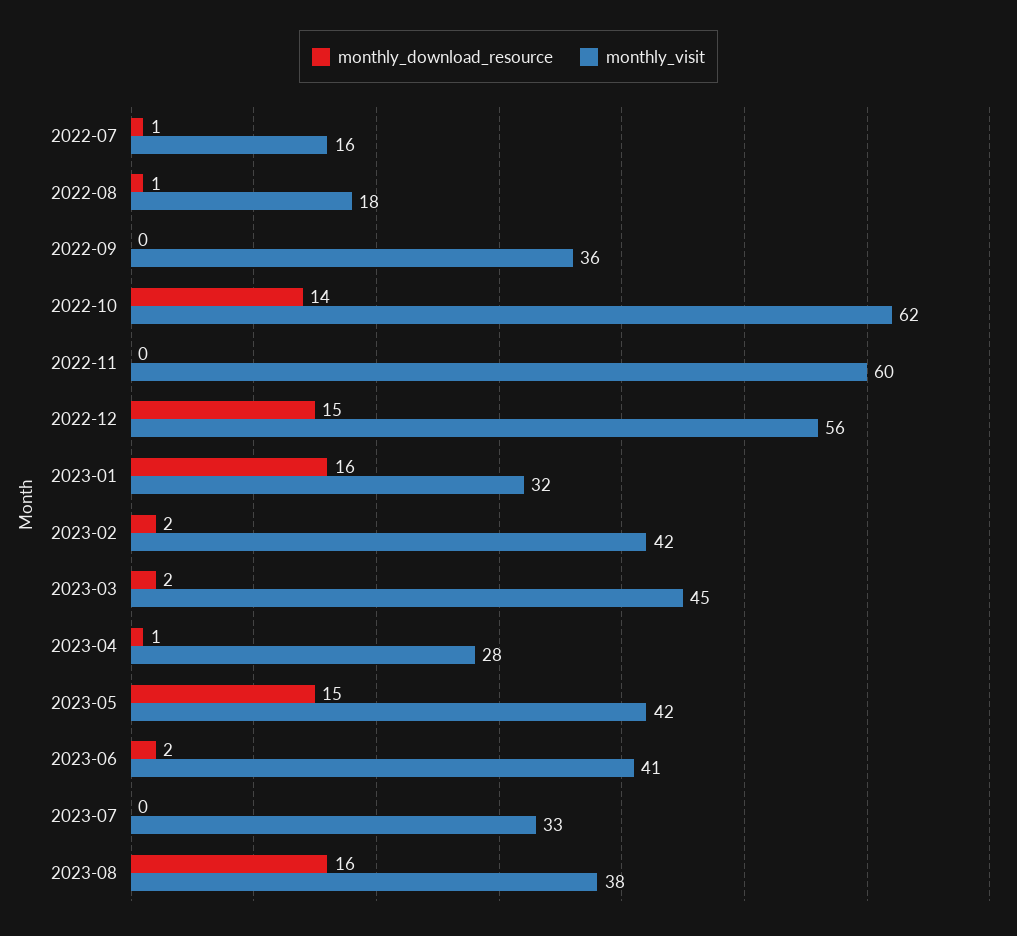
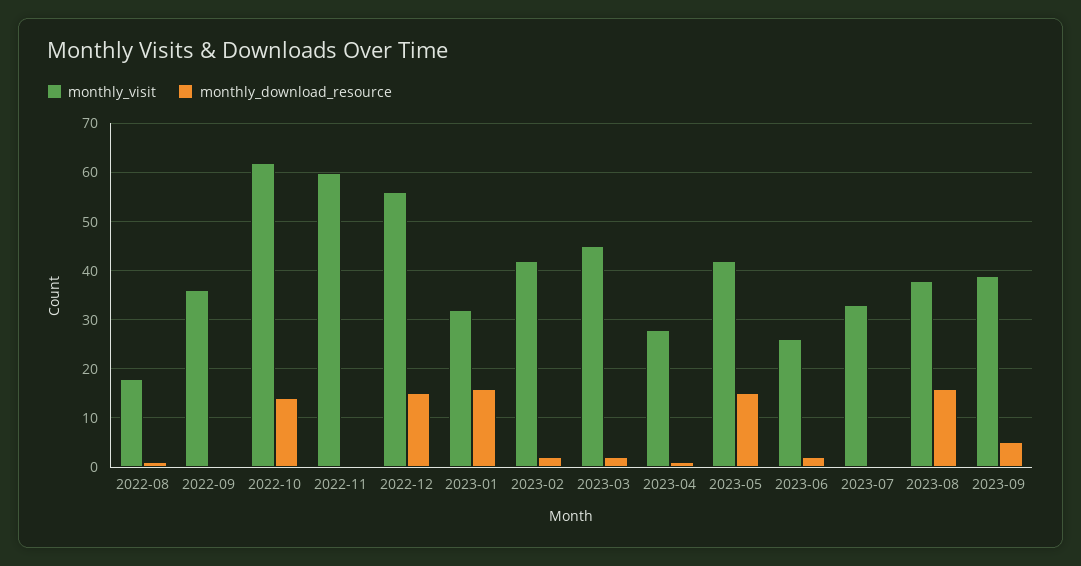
monthly_download_resource, 2022-07: 1 -> none
monthly_visit, 2022-07: 16 -> none
monthly_visit, 2023-06: 41 -> 25
monthly_visit, 2023-09: none -> 40
monthly_download_resource, 2023-09: none -> 5

